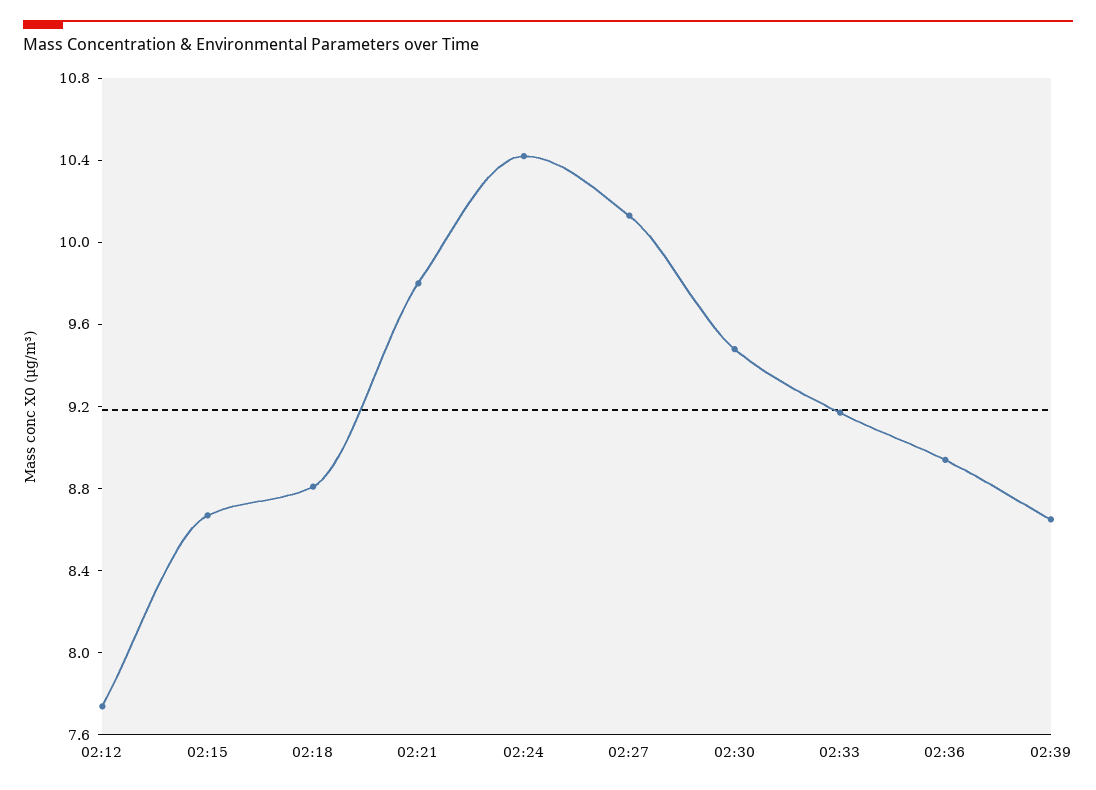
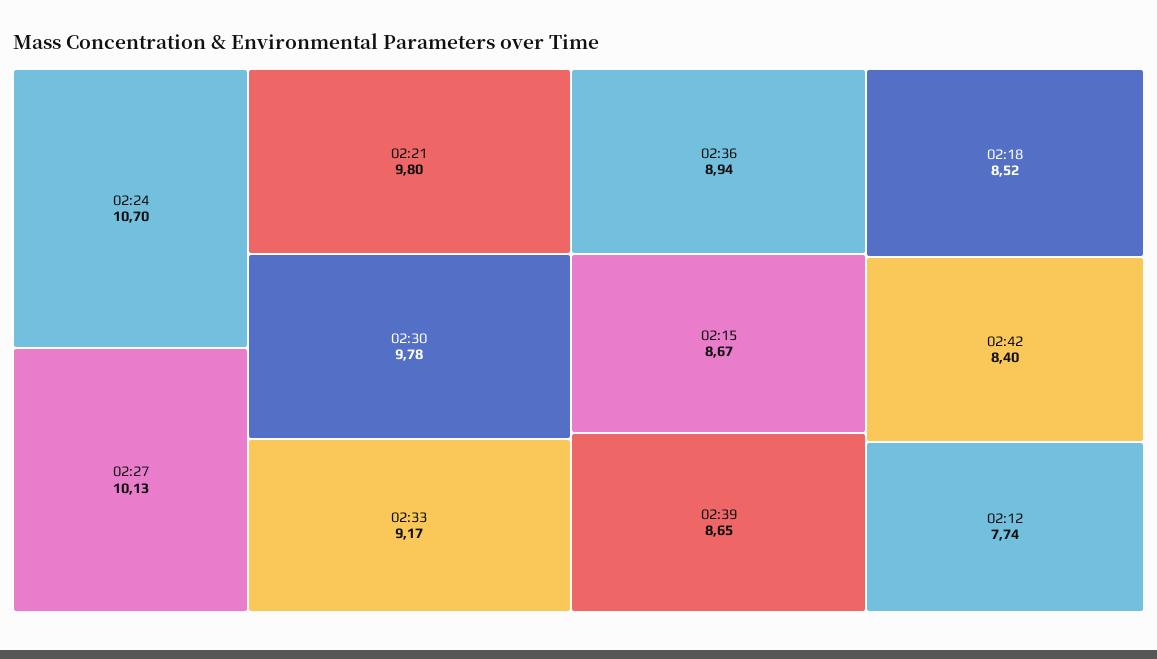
02:18: 8.8 -> 8.52
02:24: 10.4 -> 10.7
02:30: 9.5 -> 9.78
02:42: none -> 8.4

